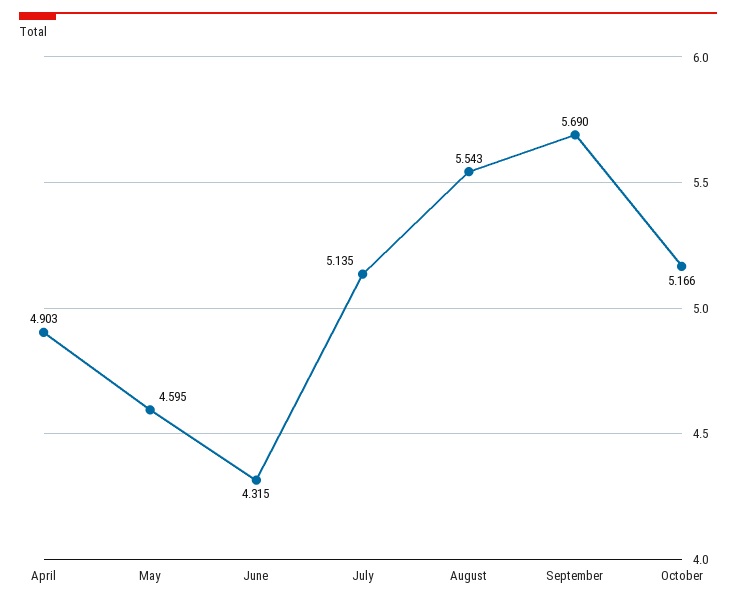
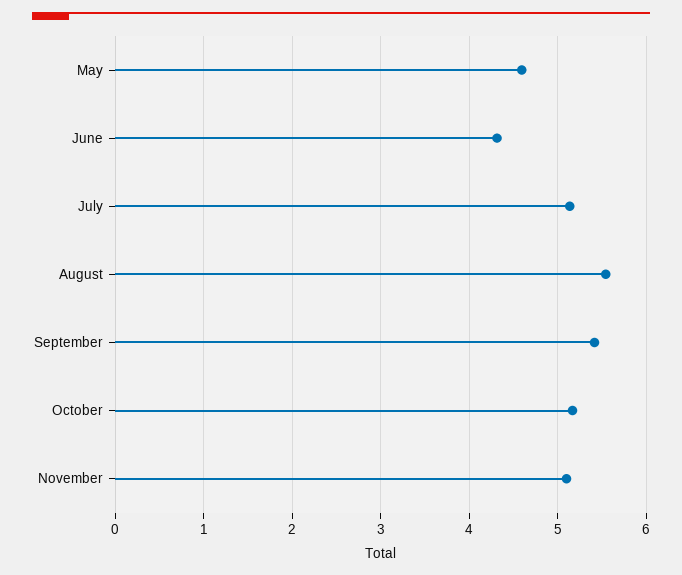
April: 4.903 -> none
September: 5.69 -> 5.4
November: none -> 5.1

